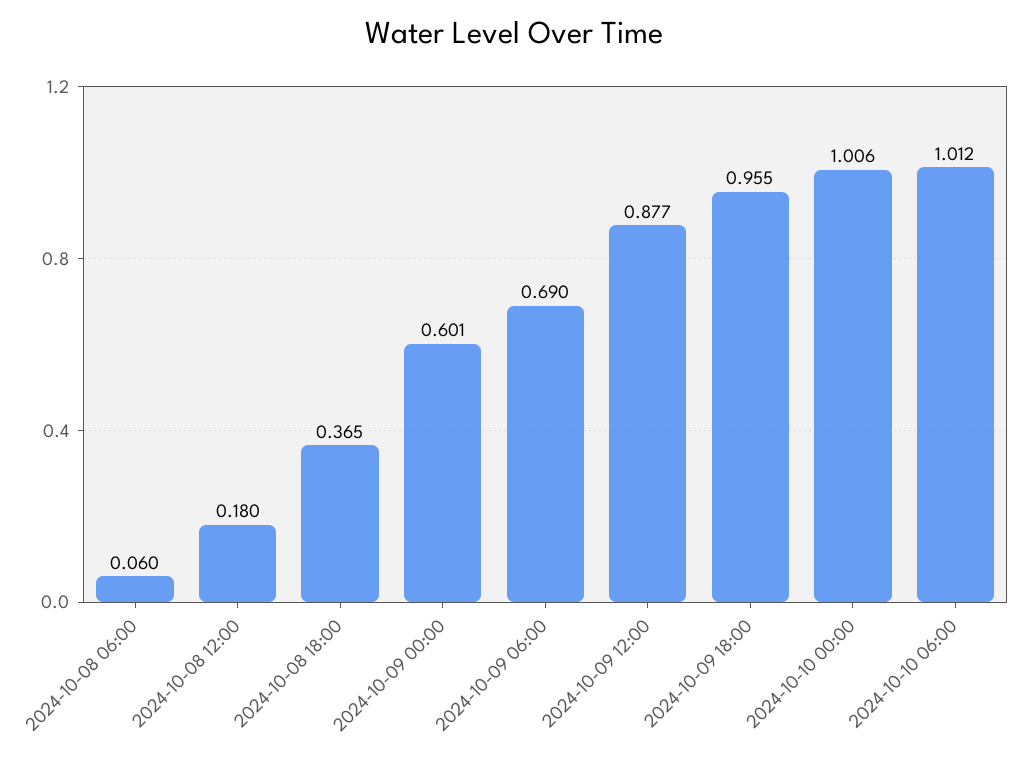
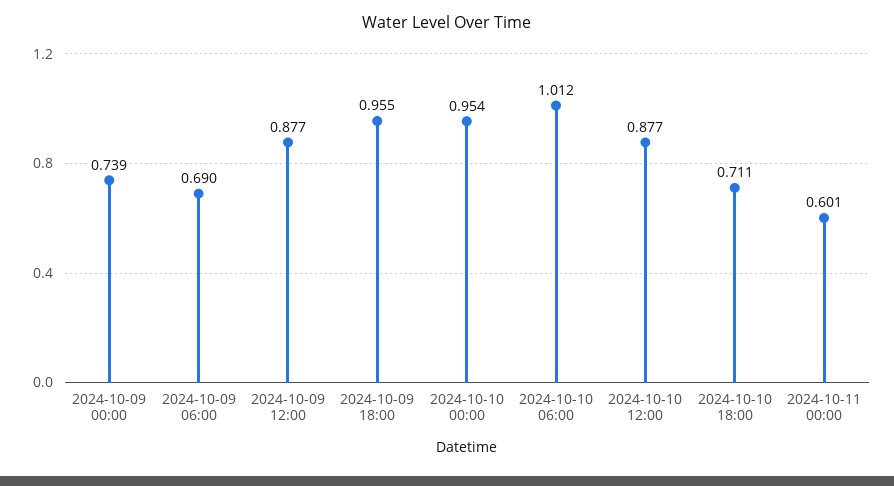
2024-10-08 06:00: 0.06 -> none
2024-10-08 12:00: 0.18 -> none
2024-10-08 18:00: 0.365 -> none
2024-10-09 00:00: 0.601 -> 0.739
2024-10-10 00:00: 1.006 -> 0.954
2024-10-10 12:00: none -> 0.877
2024-10-10 18:00: none -> 0.711
2024-10-11 00:00: none -> 0.601

